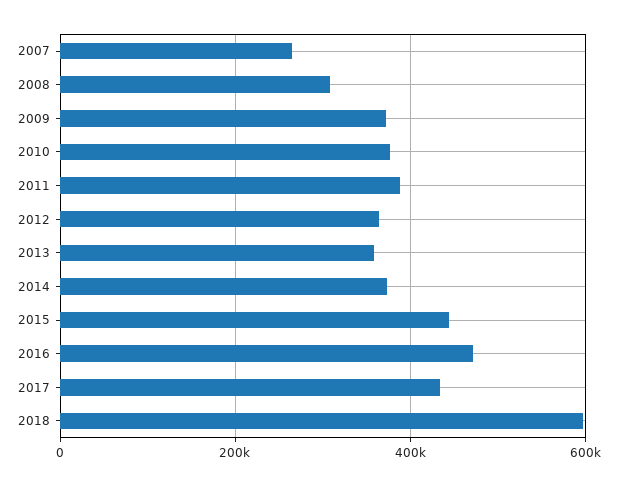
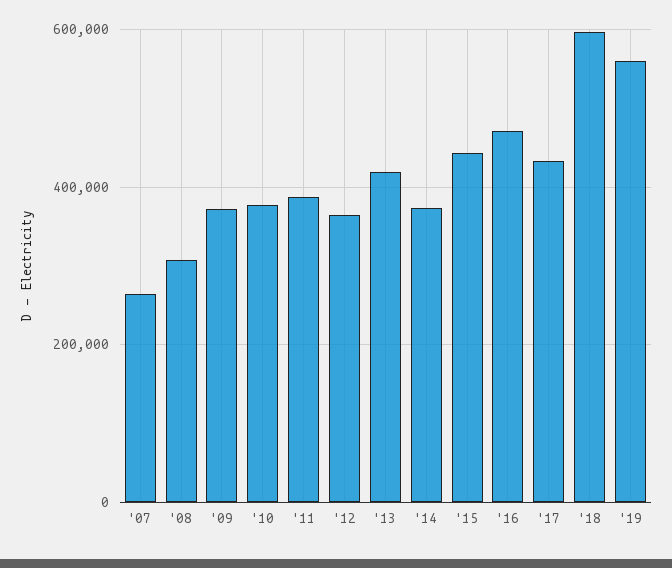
2013: 360000 -> 420000
'19: none -> 560000

